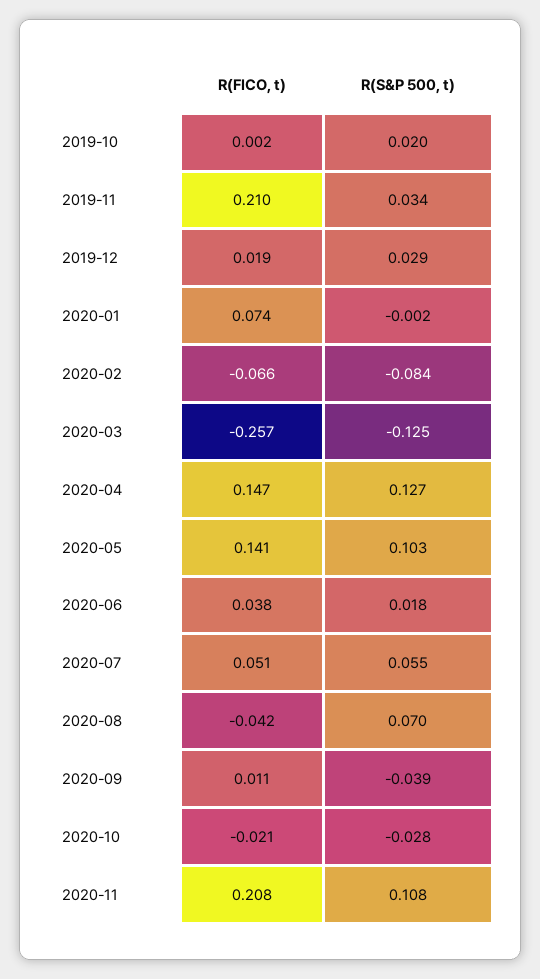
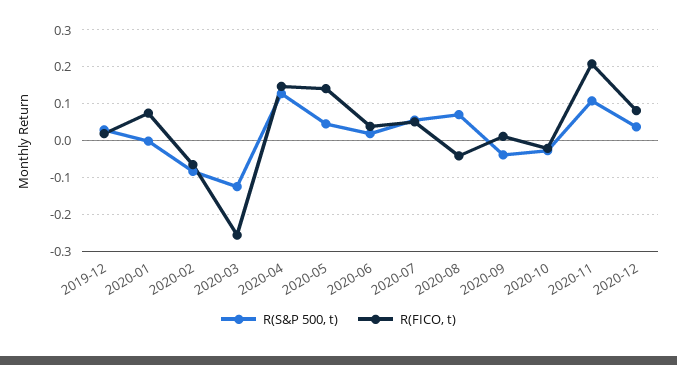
R(FICO, t), 2019-10: 0.002 -> none
R(S&P 500, t), 2019-10: 0.02 -> none
R(FICO, t), 2019-11: 0.21 -> none
R(S&P 500, t), 2019-11: 0.034 -> none
R(S&P 500, t), 2020-05: 0.103 -> 0.04
R(S&P 500, t), 2020-12: none -> 0.04
R(FICO, t), 2020-12: none -> 0.08

